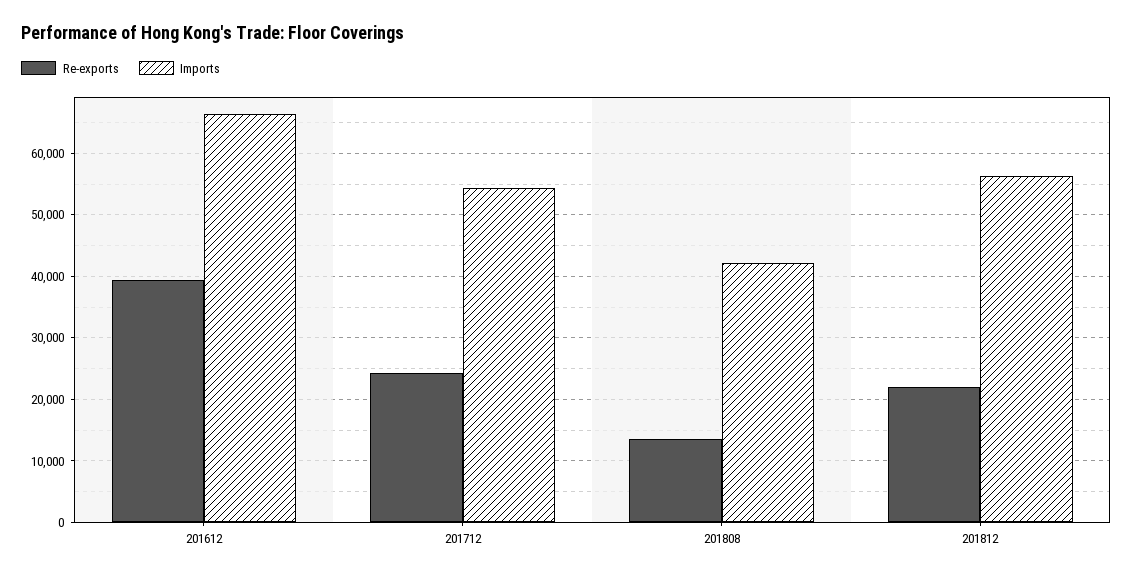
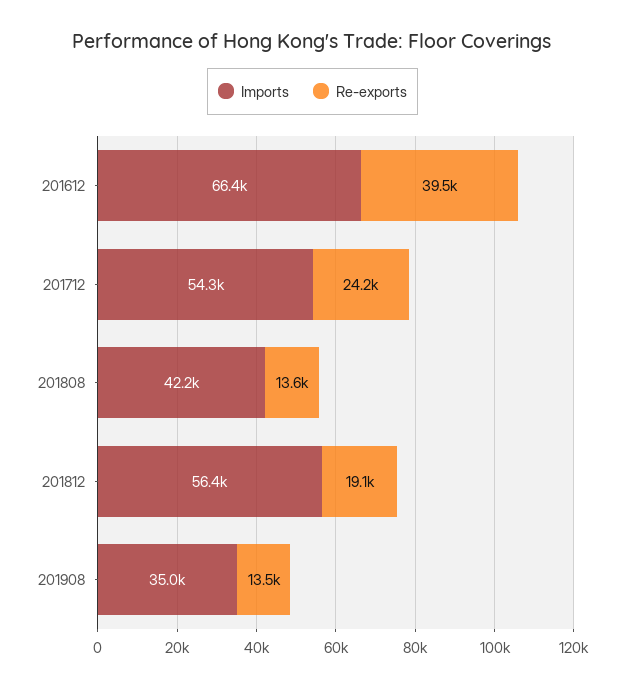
Re-exports, 201812: 22000 -> 19100
Imports, 201908: none -> 35000
Re-exports, 201908: none -> 13500

